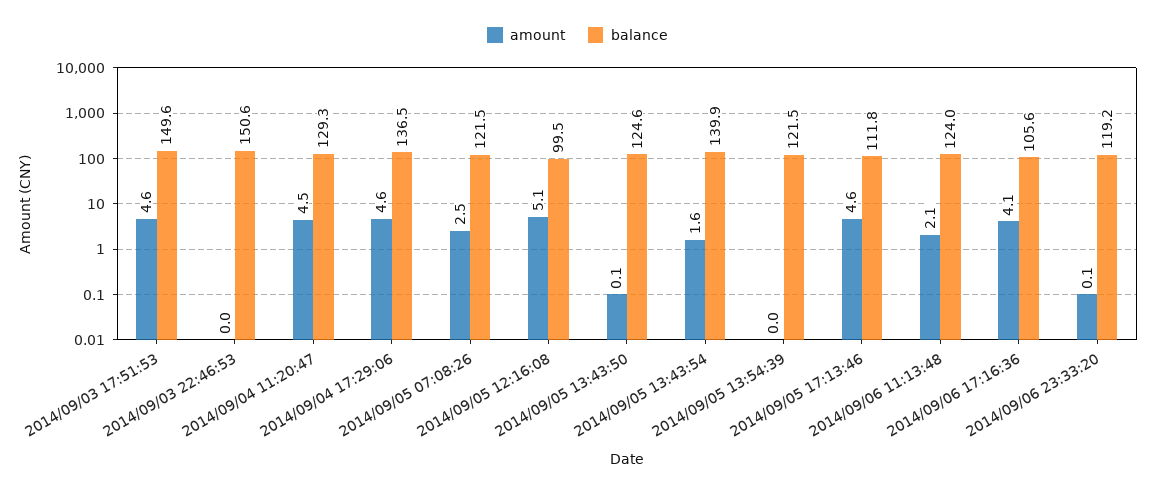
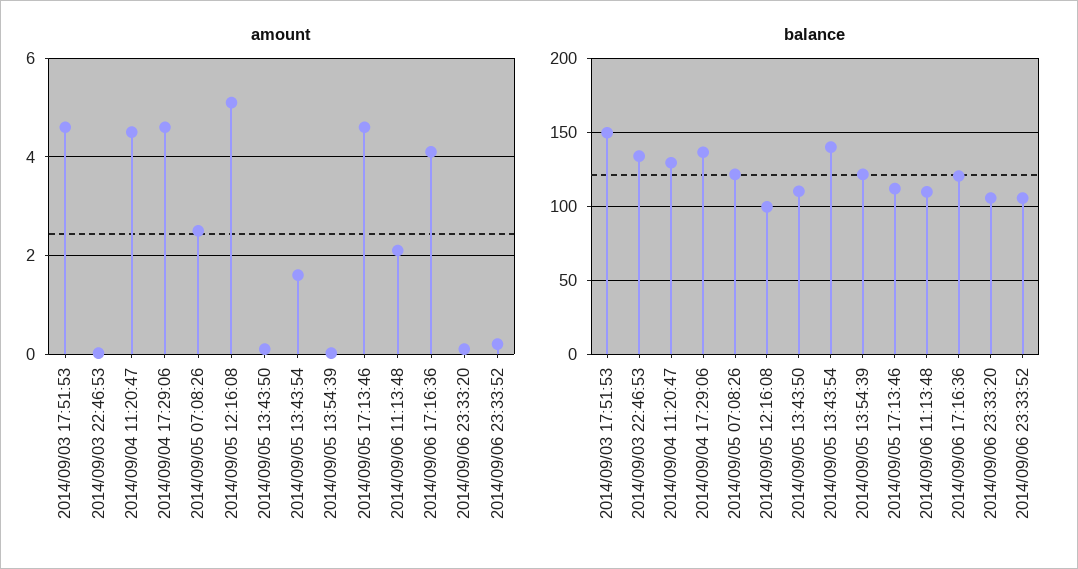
balance, 2014/09/03 22:46:53: 150.6 -> 135
balance, 2014/09/05 13:43:50: 124.6 -> 110
balance, 2014/09/06 11:13:48: 124 -> 110
balance, 2014/09/06 17:16:36: 105.6 -> 120
balance, 2014/09/06 23:33:20: 119.2 -> 105
amount, 2014/09/06 23:33:52: none -> 0.2
balance, 2014/09/06 23:33:52: none -> 105

